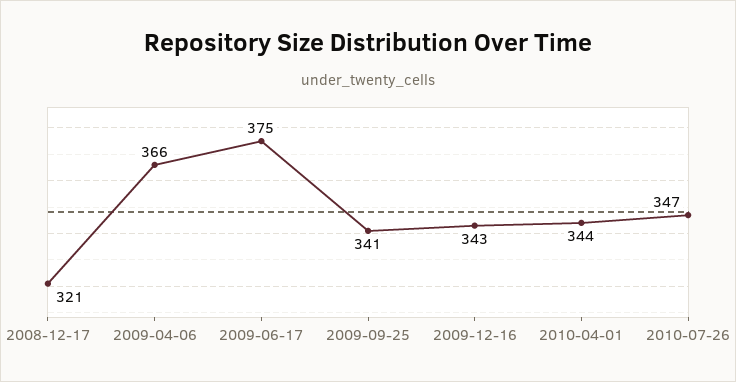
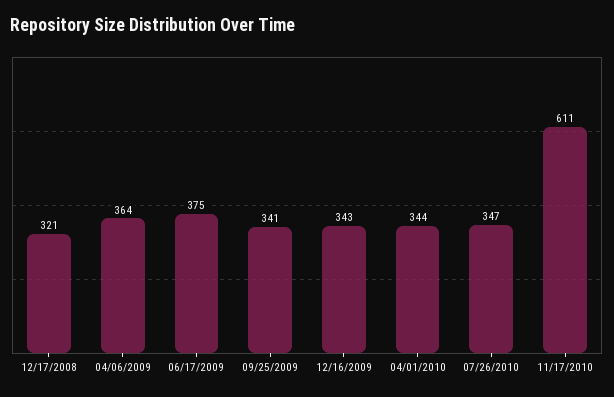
2009-04-06: 366 -> 364
11/17/2010: none -> 611

